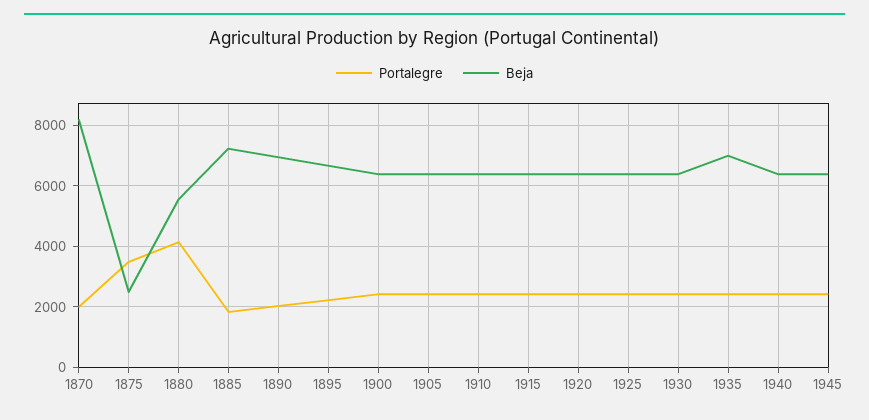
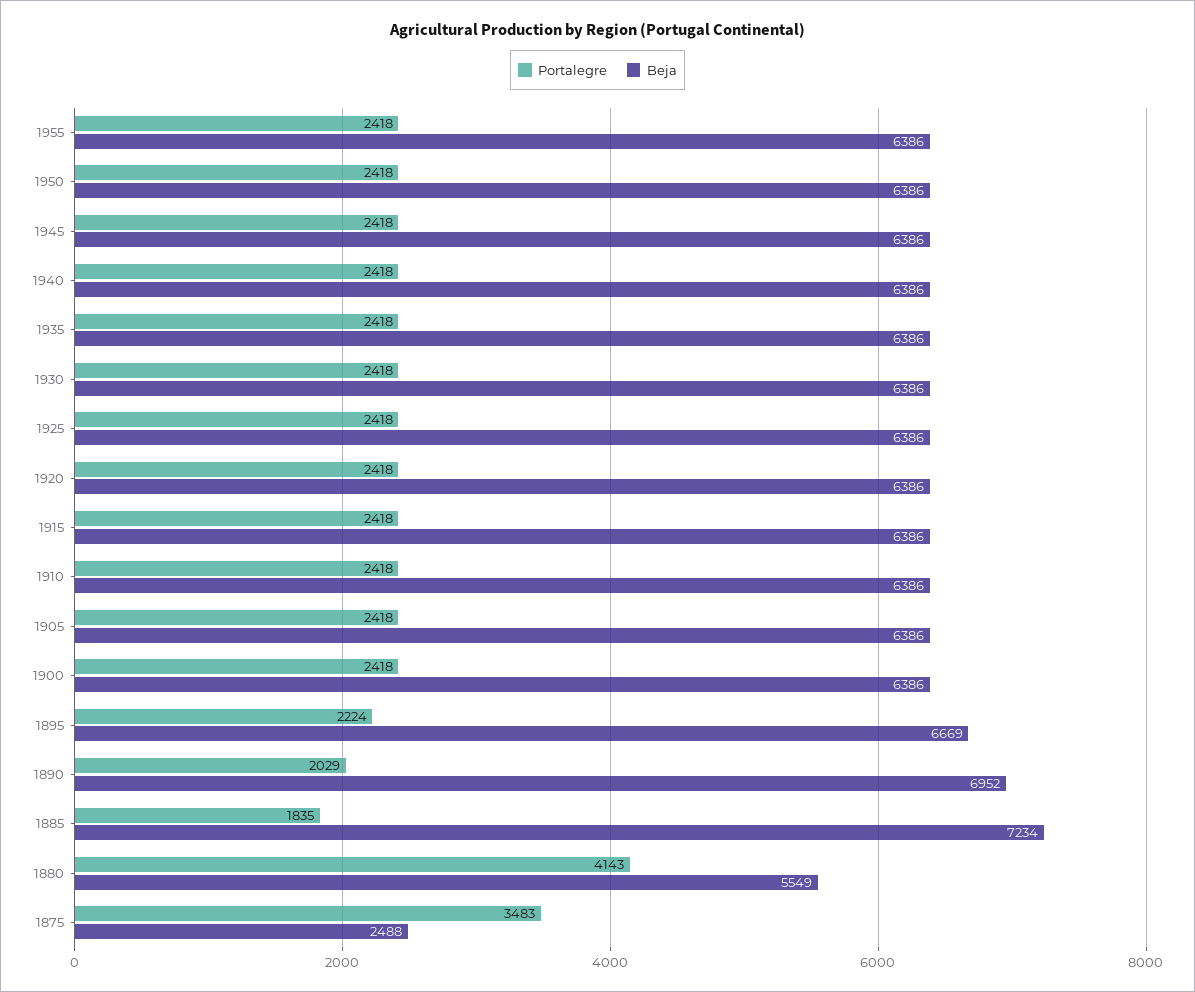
Portalegre, 1870: 2000 -> none
Beja, 1870: 8200 -> none
Beja, 1935: 7000 -> 6386
Portalegre, 1955: none -> 2418
Beja, 1955: none -> 6386
Portalegre, 1950: none -> 2418
Beja, 1950: none -> 6386

